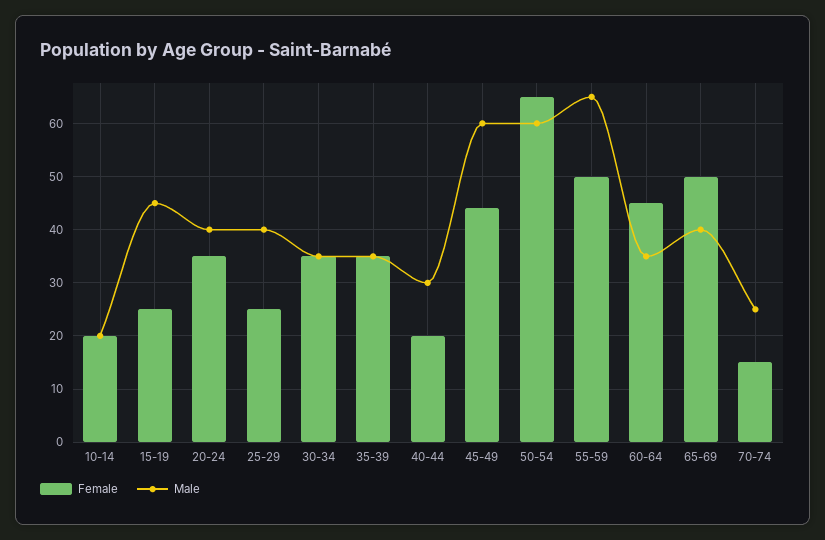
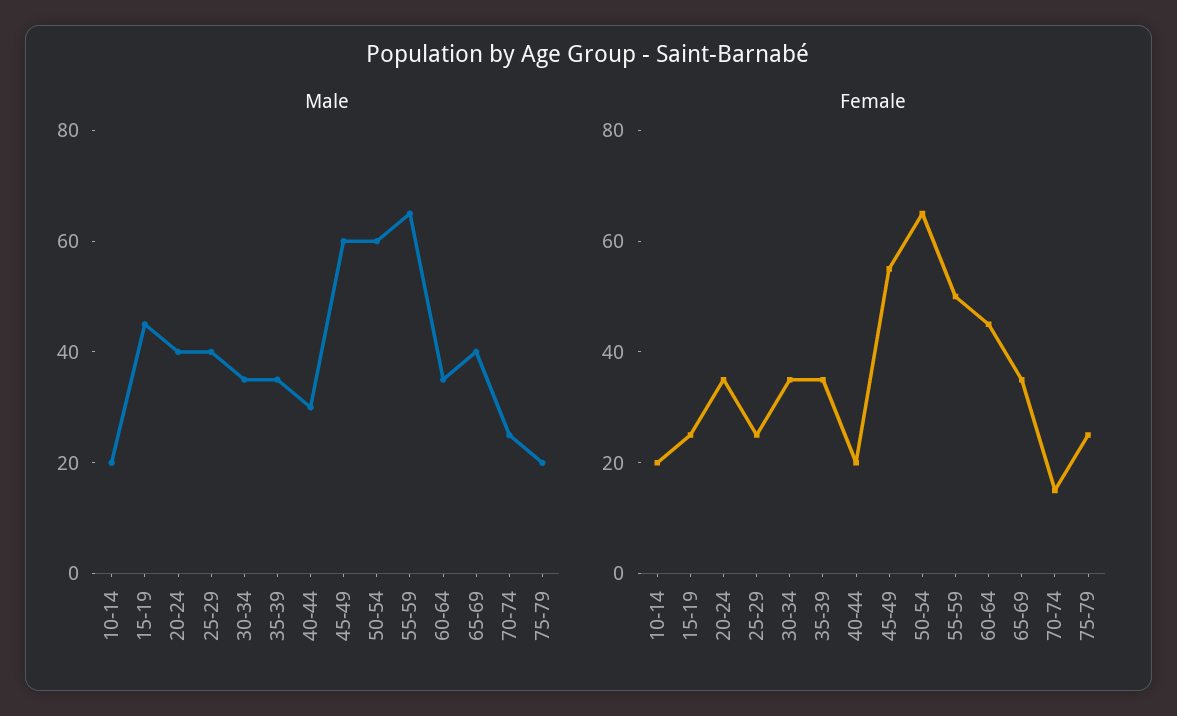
Female, 45-49: 45 -> 55
Female, 65-69: 50 -> 35
Male, 75-79: none -> 20
Female, 75-79: none -> 25

